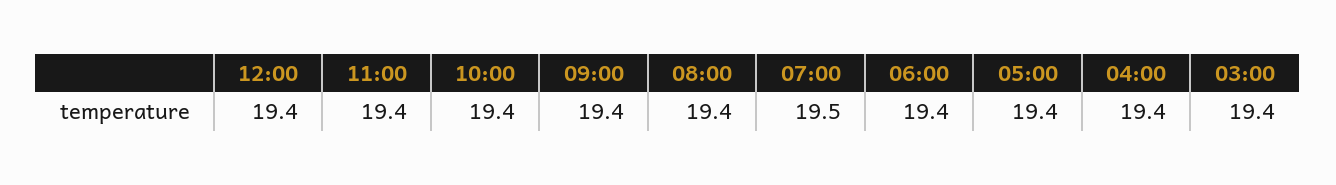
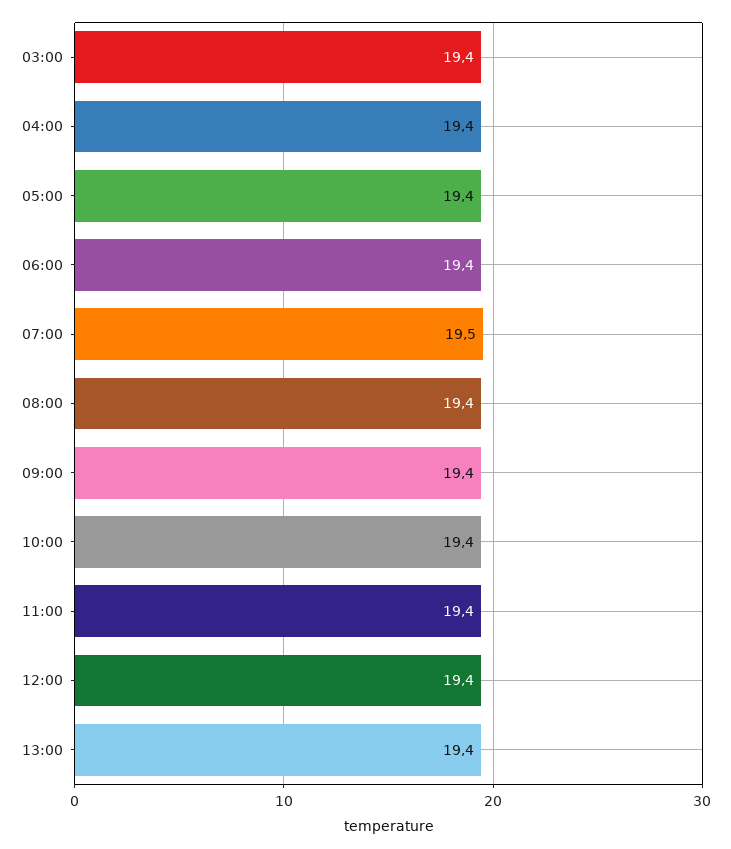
13:00: none -> 19.4

